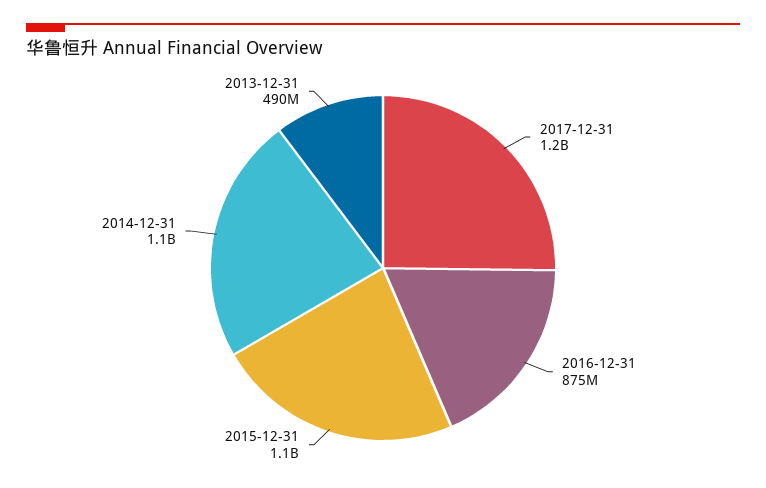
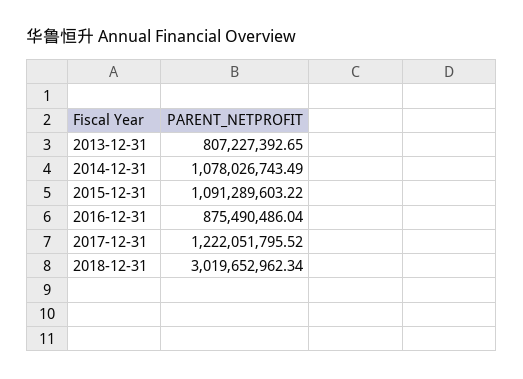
2013-12-31: 490000000 -> 807227392.65
2018-12-31: none -> 3019652962.34

